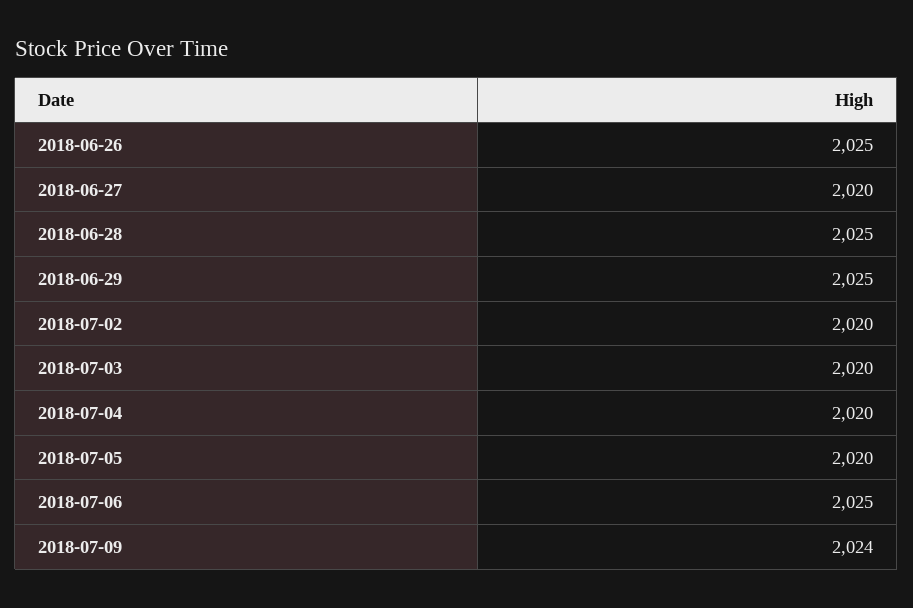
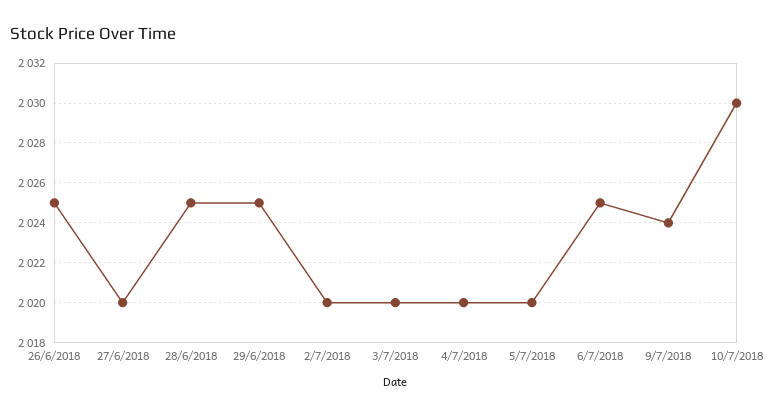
10/7/2018: none -> 2030

